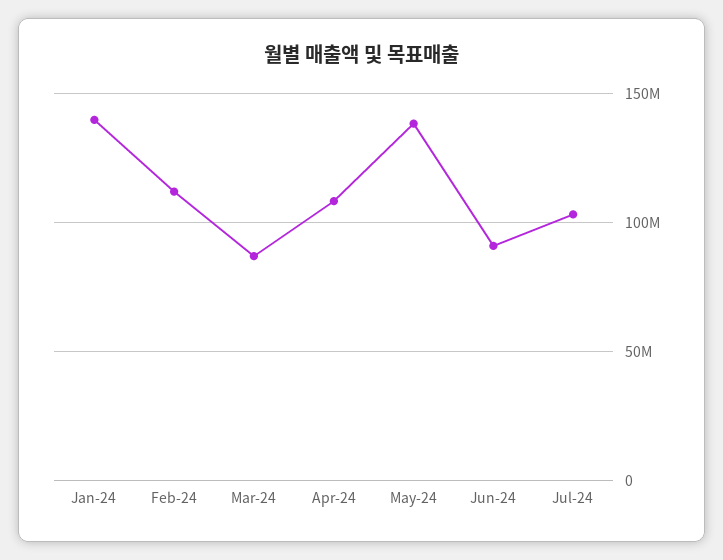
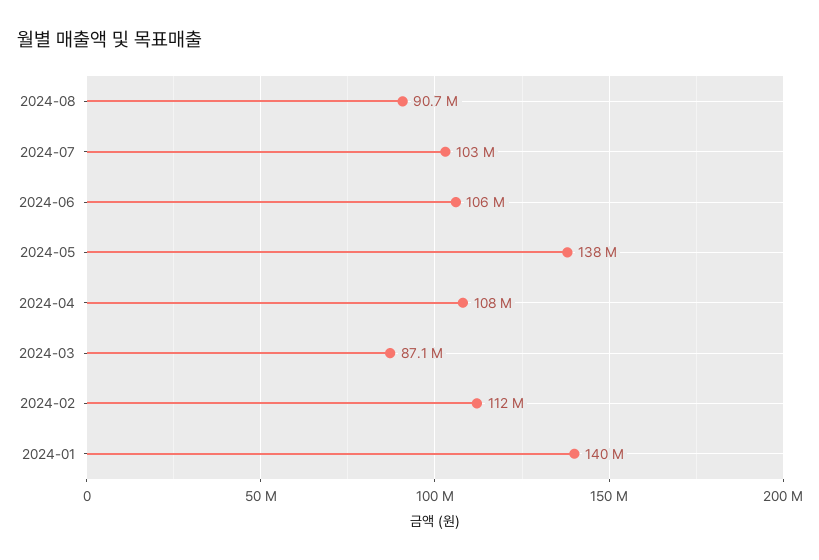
Jun-24: 90000000 -> 106000000
2024-08: none -> 90700000

